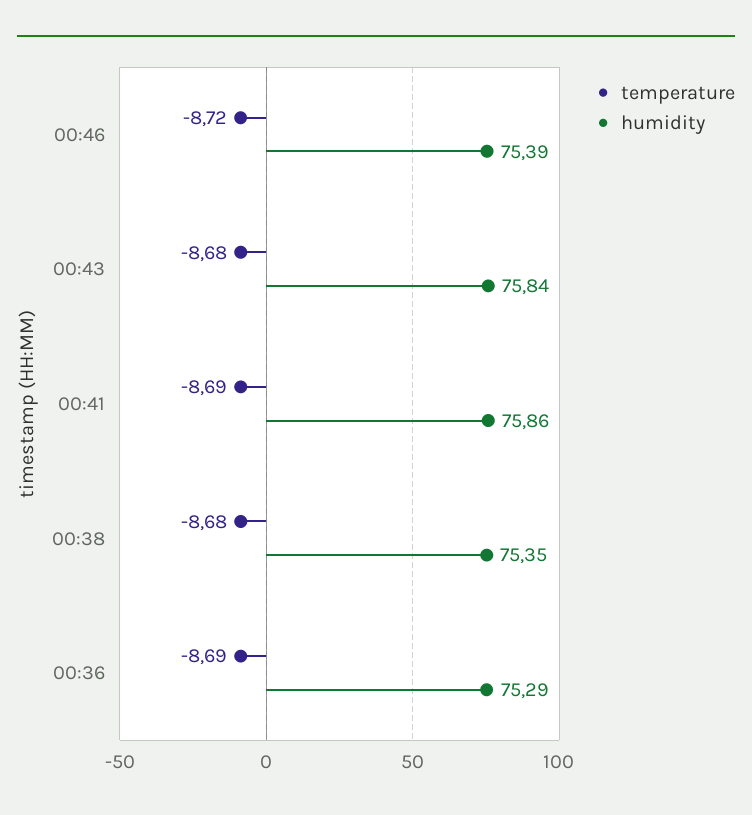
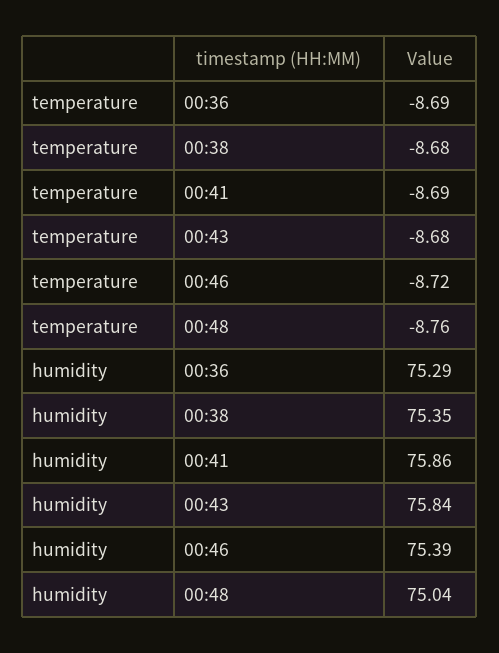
temperature, 00:48: none -> -8.76
humidity, 00:48: none -> 75.04

